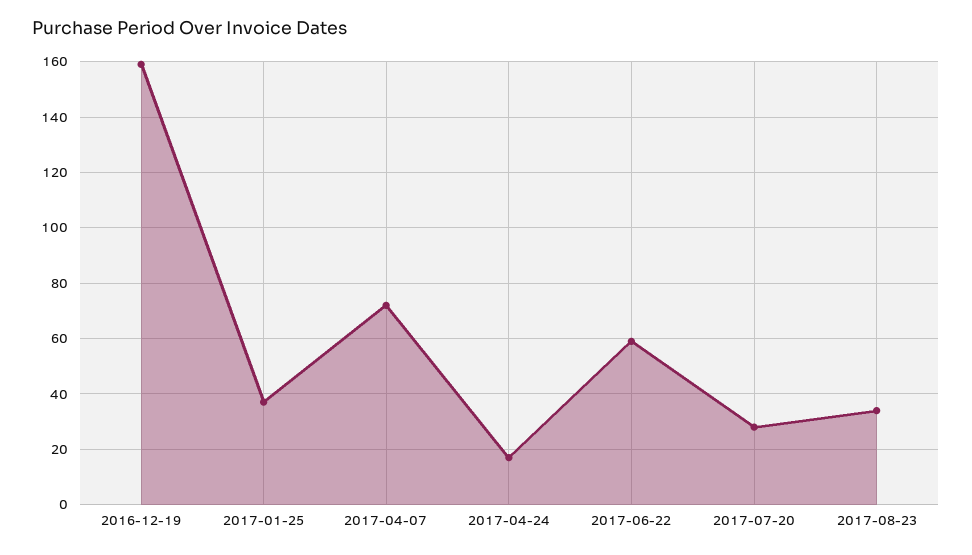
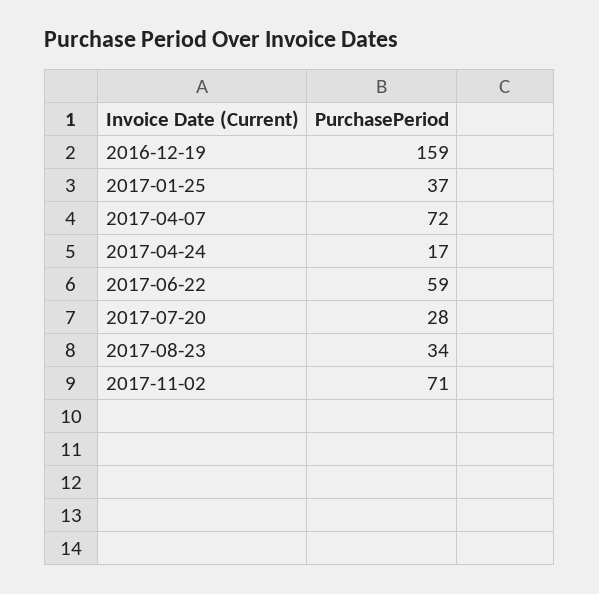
2017-11-02: none -> 71

